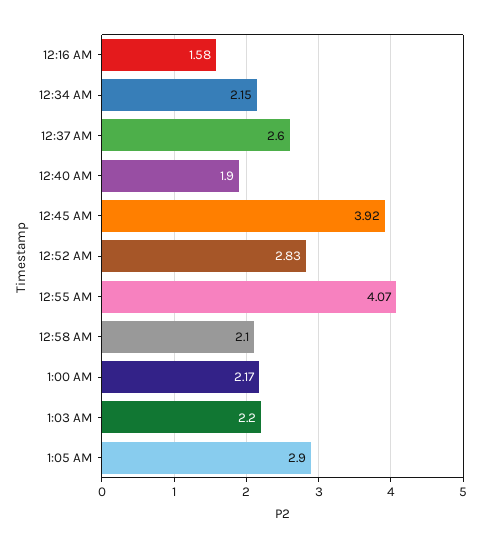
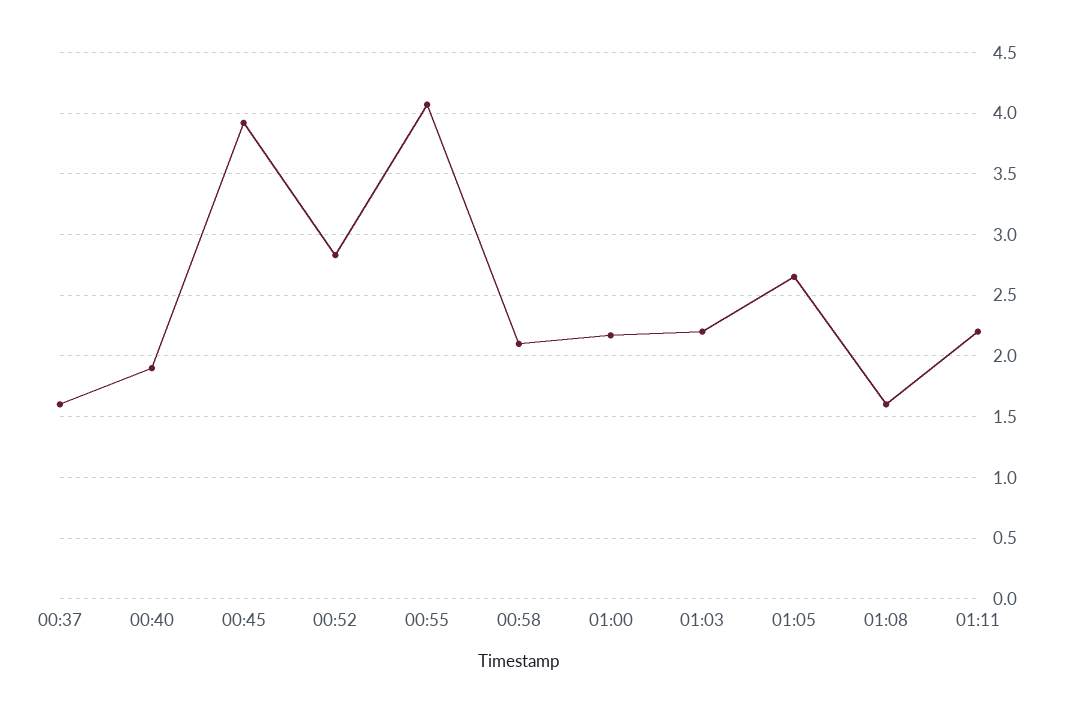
12:16 AM: 1.58 -> none
12:34 AM: 2.15 -> none
12:37 AM: 2.6 -> 1.6
1:05 AM: 2.9 -> 2.65
01:08: none -> 1.6
01:11: none -> 2.2

